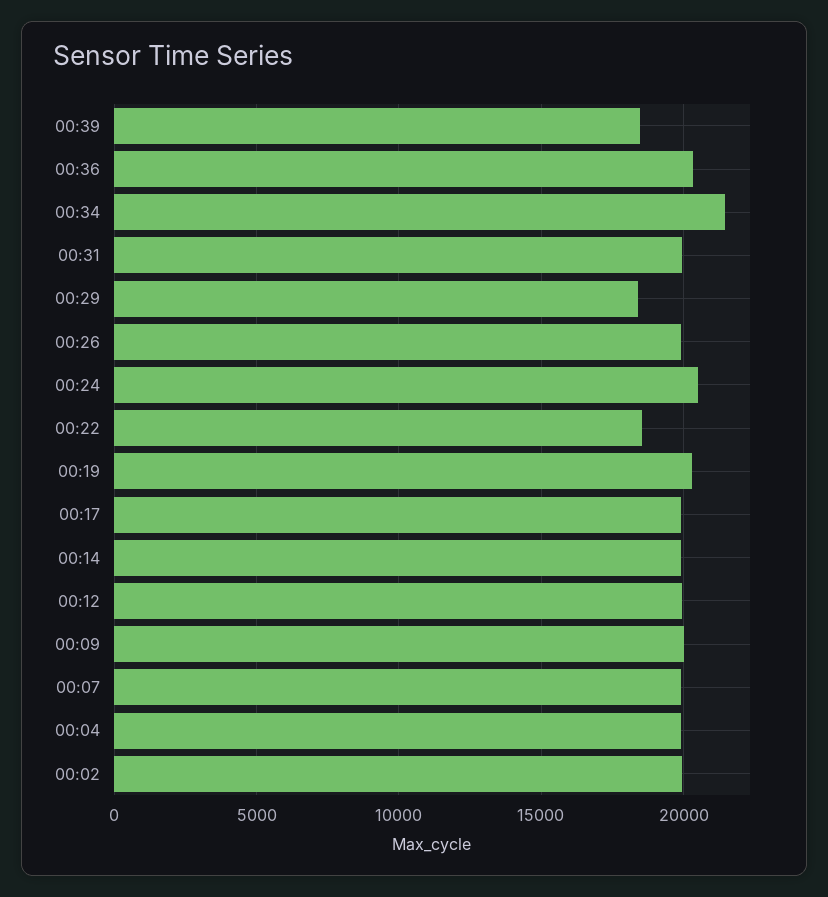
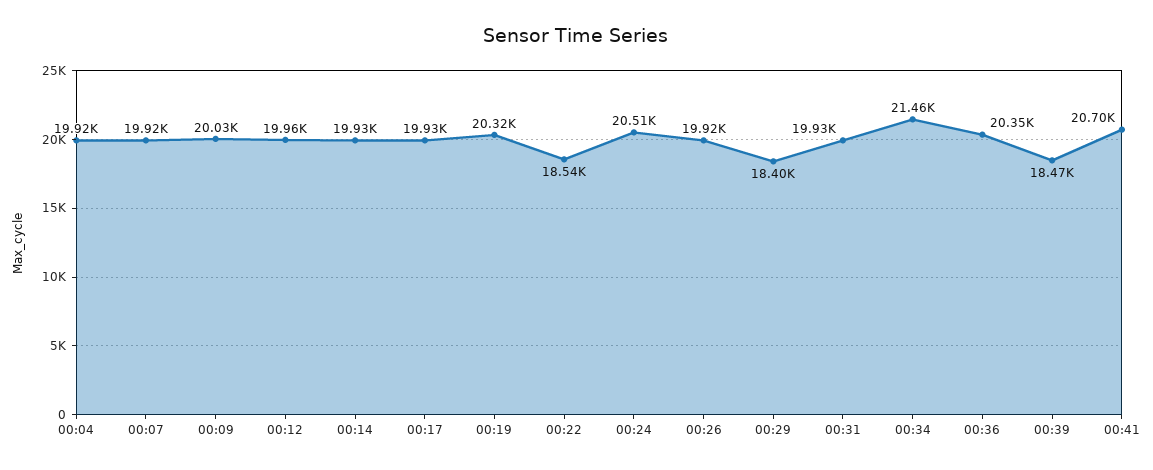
00:02: 20000 -> none
00:41: none -> 20700

